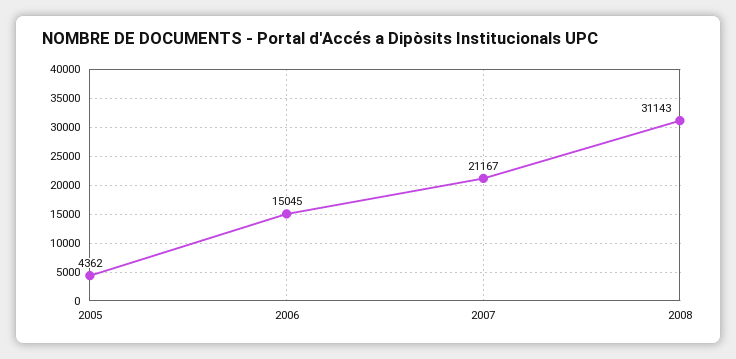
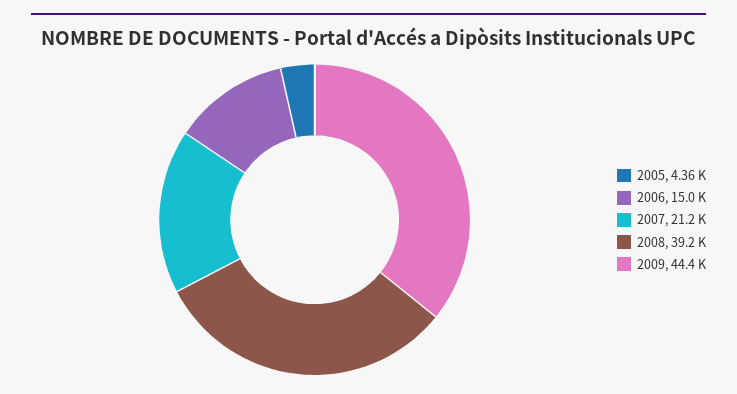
2008: 31143 -> 39200
2009: none -> 44400

